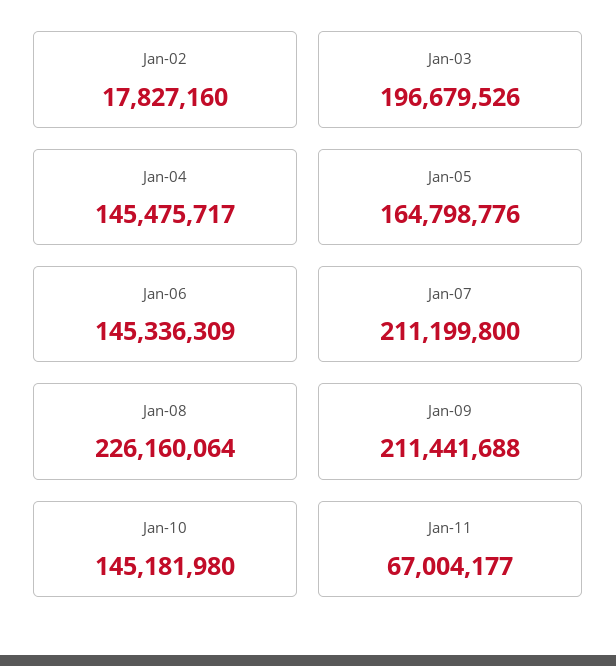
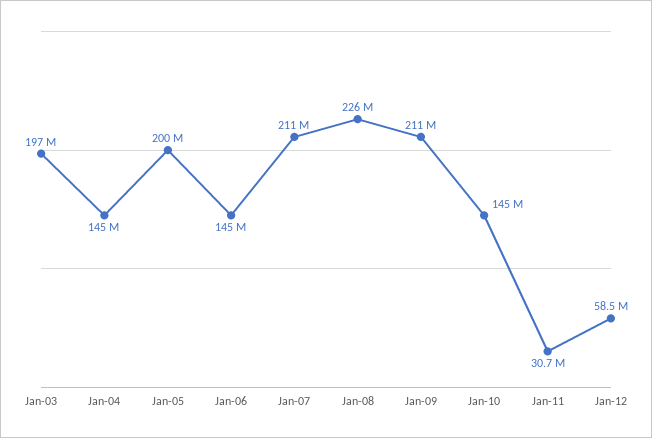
Jan-02: 17827160 -> none
Jan-05: 164798776 -> 200000000
Jan-11: 67004177 -> 30700000
Jan-12: none -> 58500000

